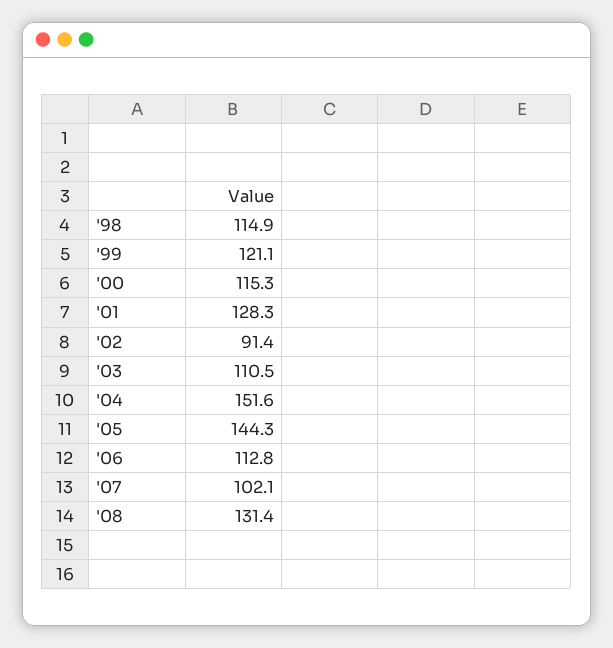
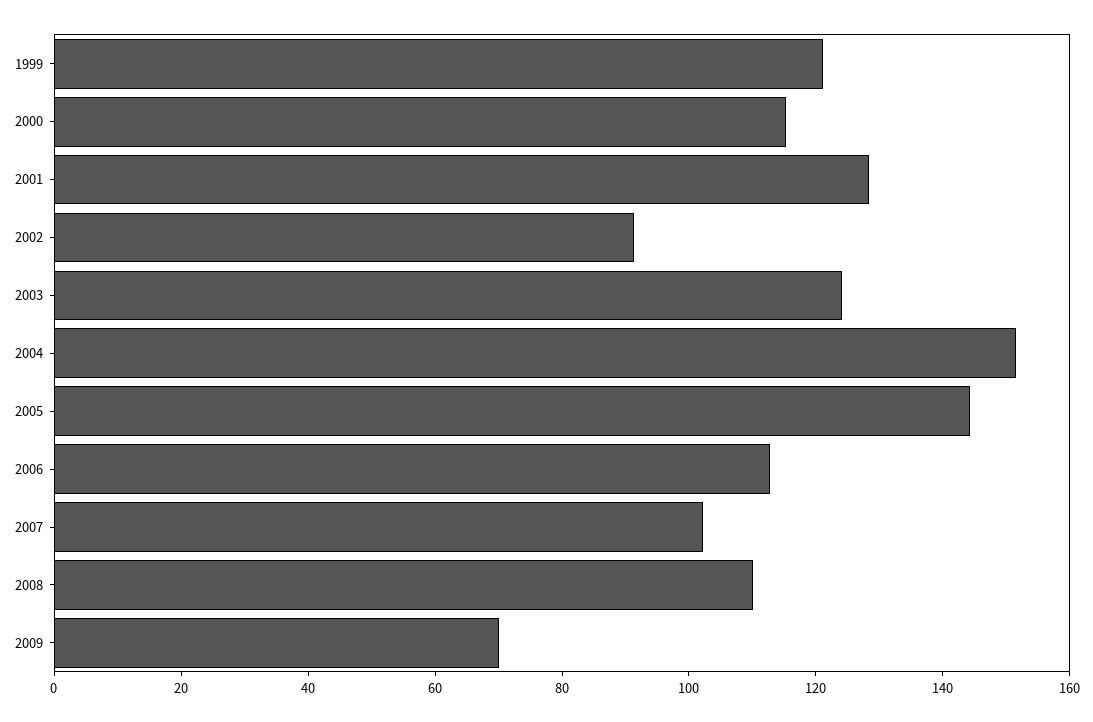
'98: 114.9 -> none
'03: 110.5 -> 125
'08: 131.4 -> 110
2009: none -> 70

